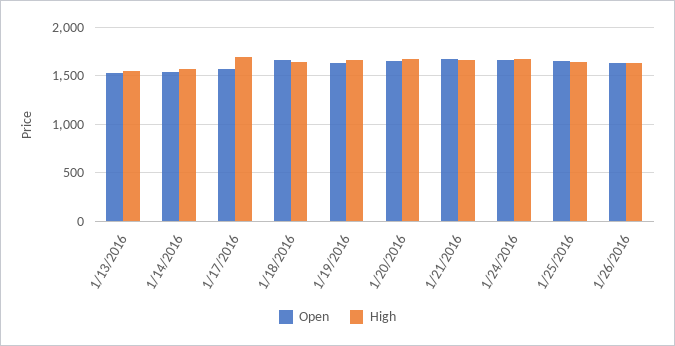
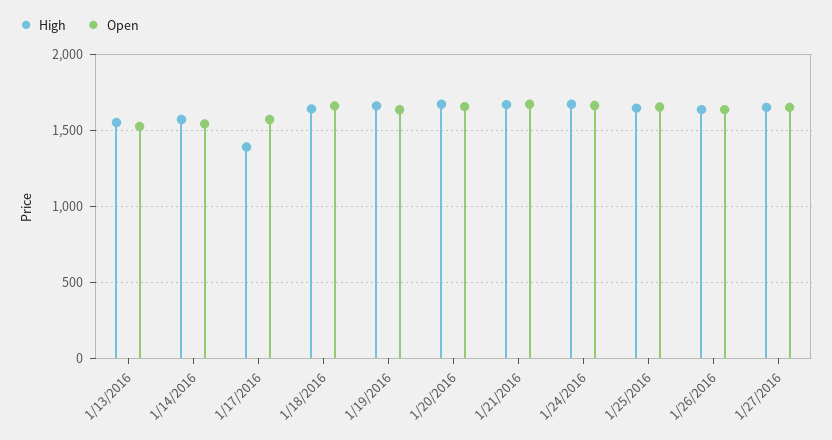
High, 1/17/2016: 1700 -> 1400
High, 1/27/2016: none -> 1650
Open, 1/27/2016: none -> 1650

